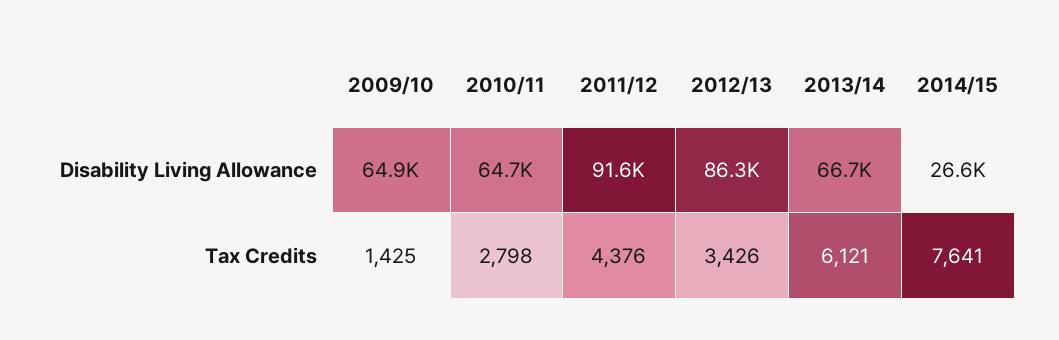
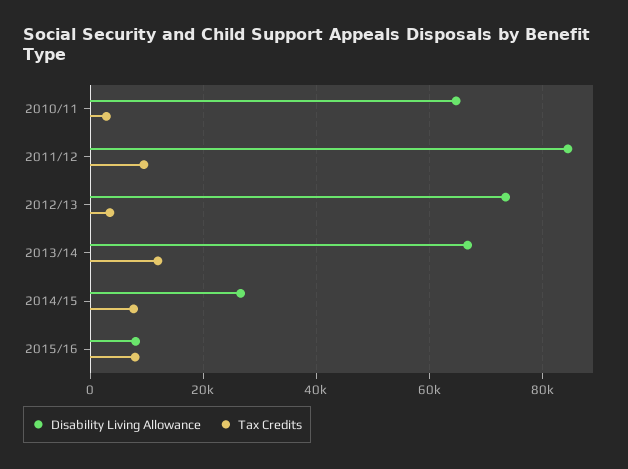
Disability Living Allowance, 2009/10: 64900 -> none
Disability Living Allowance, 2011/12: 91600 -> 84000
Disability Living Allowance, 2012/13: 86300 -> 74000
Tax Credits, 2009/10: 1425 -> none
Tax Credits, 2011/12: 4376 -> 10000
Tax Credits, 2013/14: 6121 -> 12000
Disability Living Allowance, 2015/16: none -> 8000
Tax Credits, 2015/16: none -> 8000

